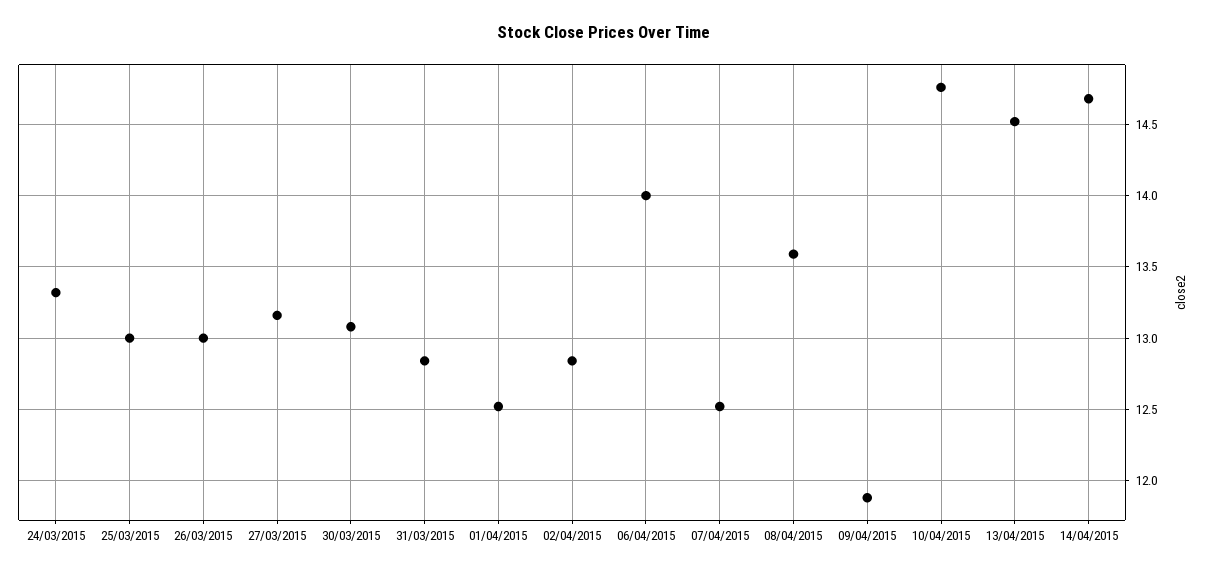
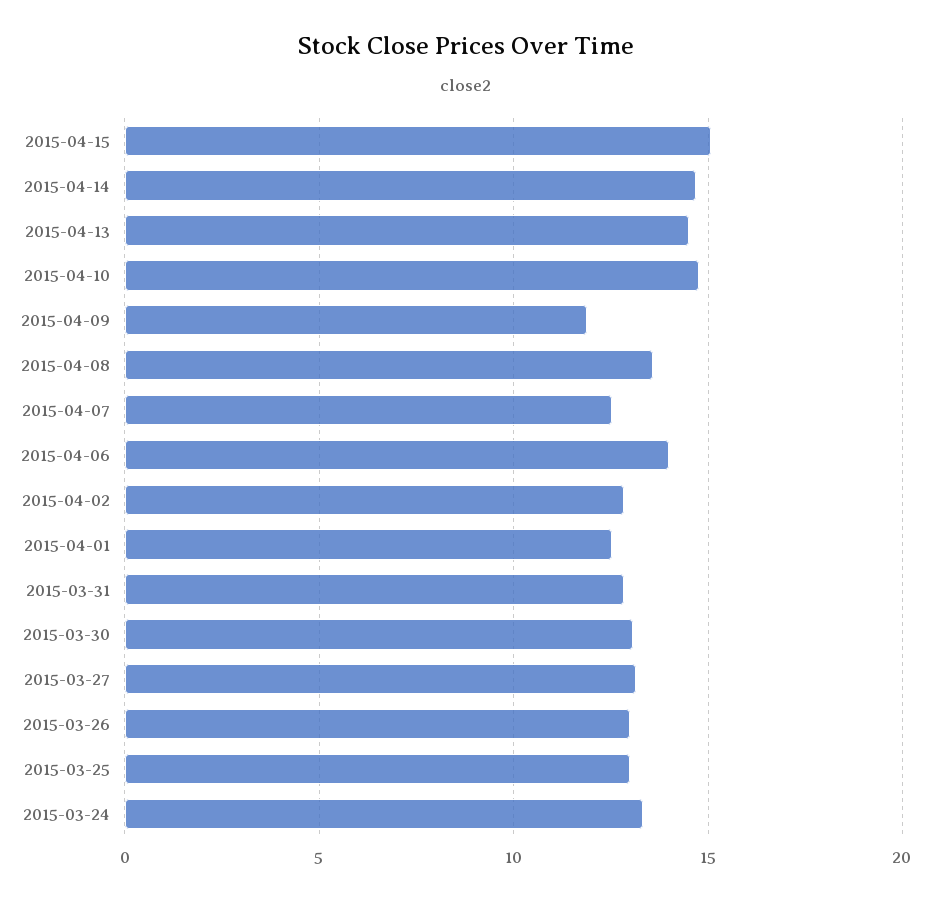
2015-04-15: none -> 15

